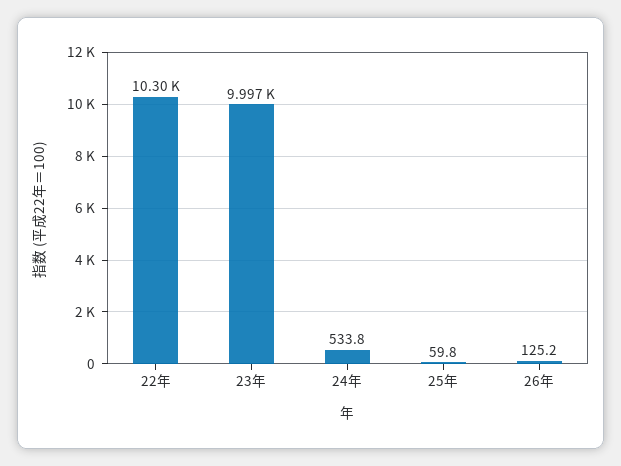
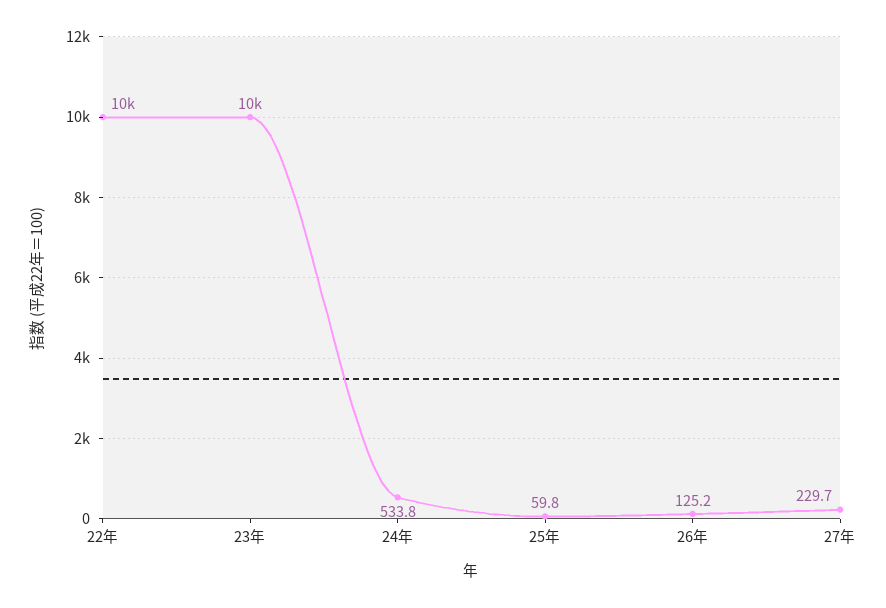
22年: 10300 -> 10000
27年: none -> 229.7

